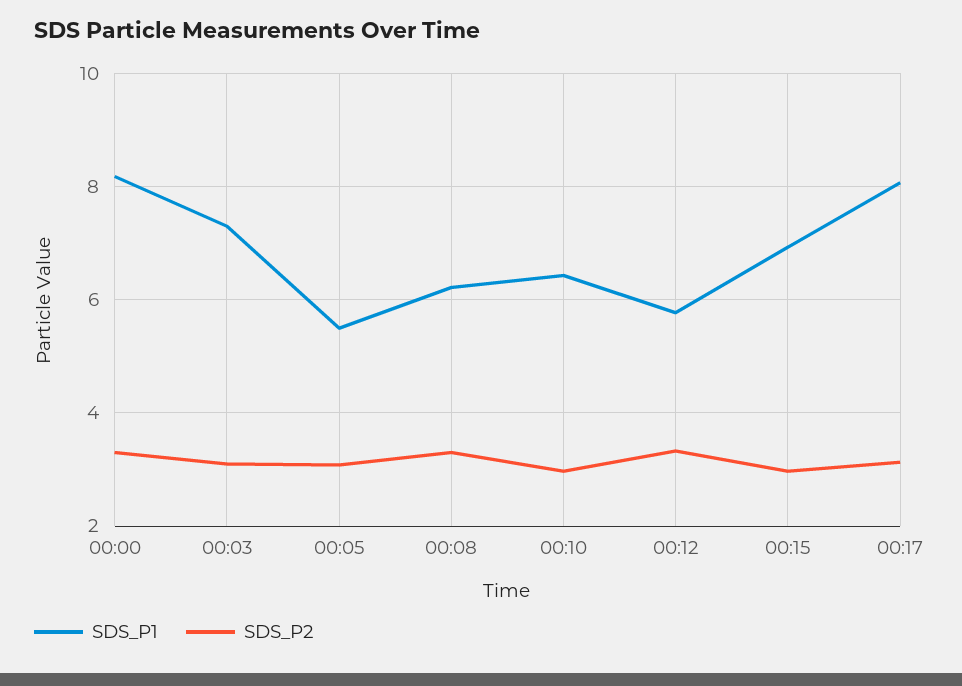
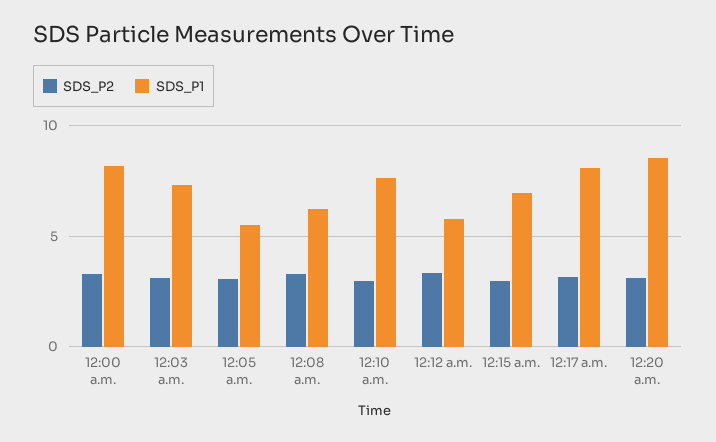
SDS_P1, 00:10: 6.4 -> 7.5
SDS_P2, 12:20 a.m.: none -> 3
SDS_P1, 12:20 a.m.: none -> 8.5

